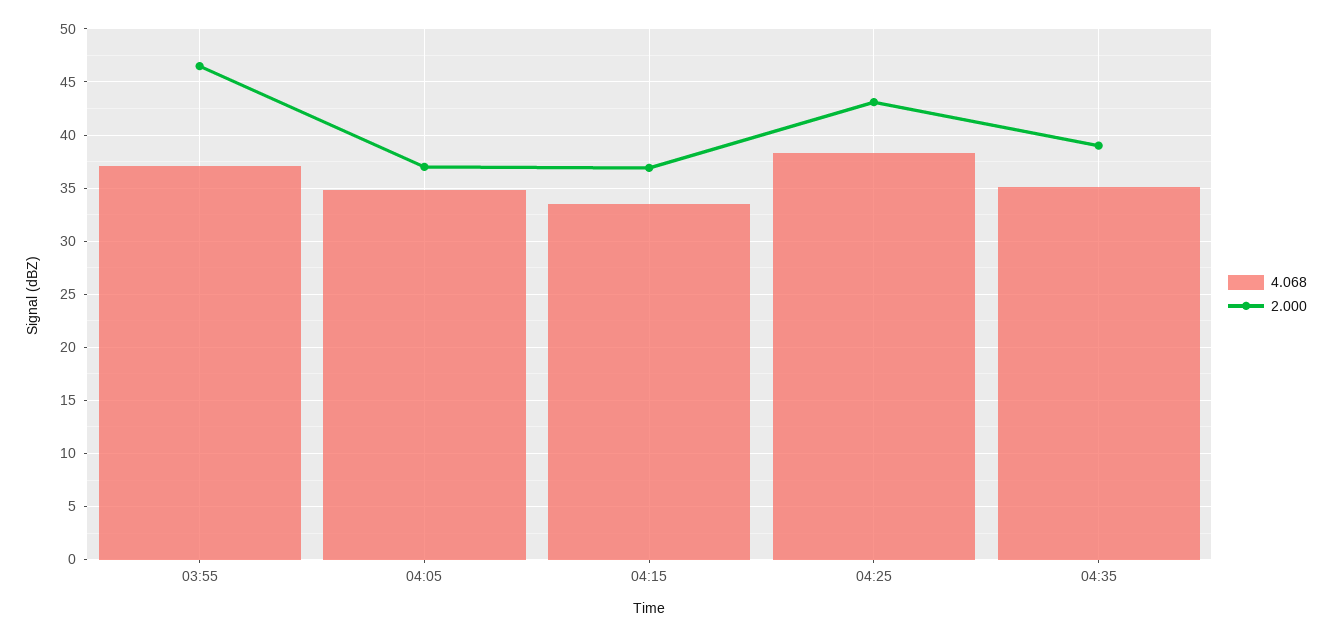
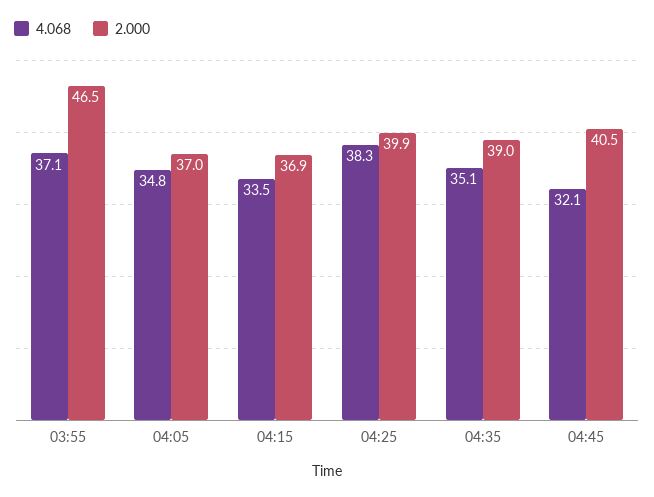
2.000, 04:25: 43 -> 39.9
4.068, 04:45: none -> 32.1
2.000, 04:45: none -> 40.5

